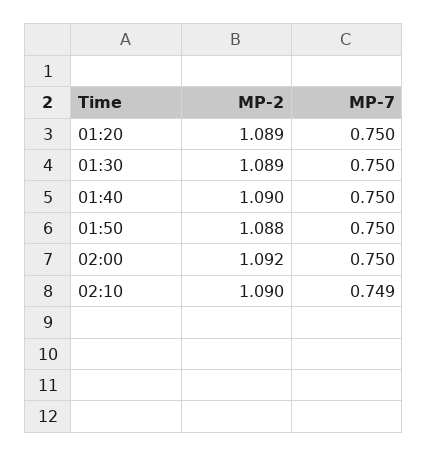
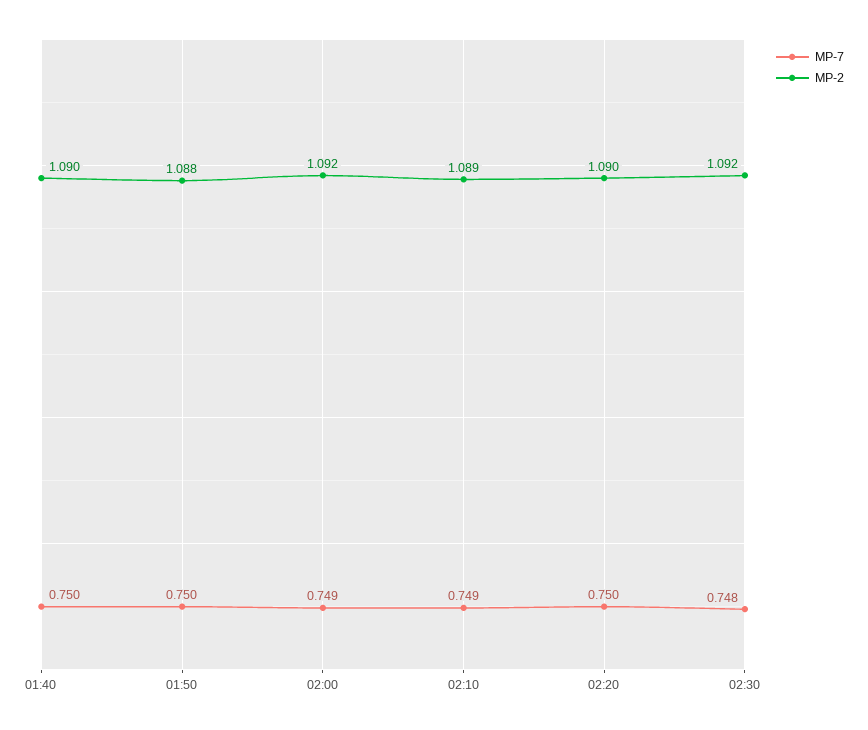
MP-2, 01:20: 1.089 -> none
MP-7, 01:20: 0.75 -> none
MP-2, 01:30: 1.089 -> none
MP-7, 01:30: 0.75 -> none
MP-7, 02:00: 0.75 -> 0.749
MP-2, 02:10: 1.09 -> 1.089
MP-7, 02:20: none -> 0.75
MP-2, 02:20: none -> 1.09
MP-7, 02:30: none -> 0.748
MP-2, 02:30: none -> 1.092

